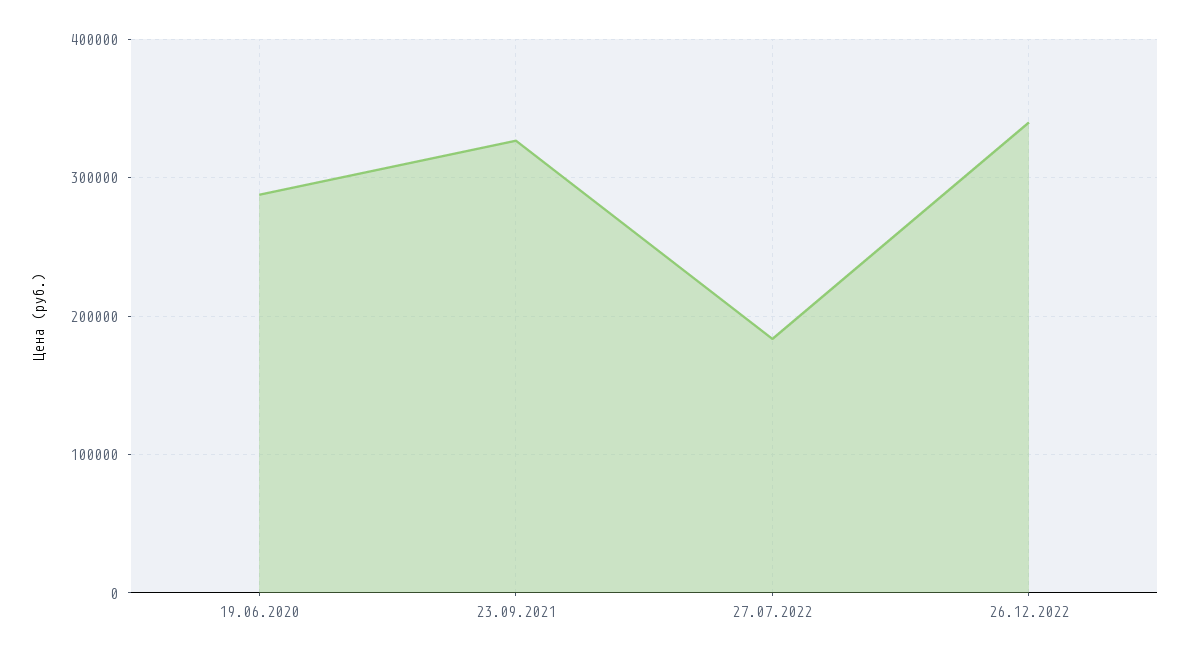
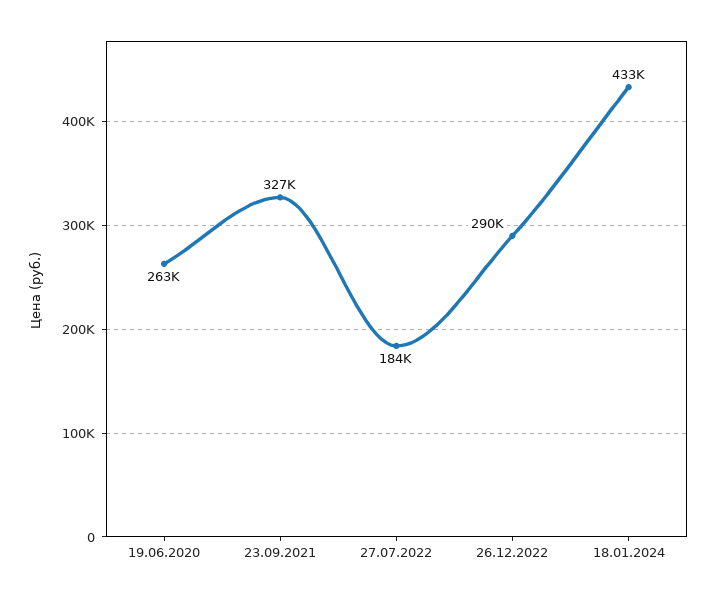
19.06.2020: 290000 -> 263000
26.12.2022: 340000 -> 290000
18.01.2024: none -> 433000

